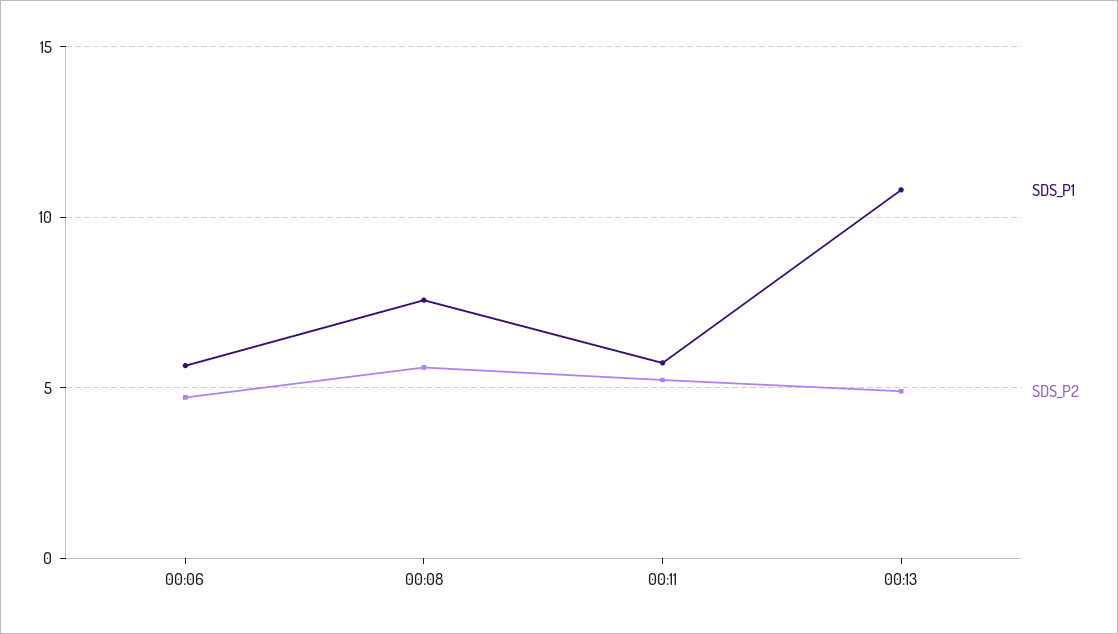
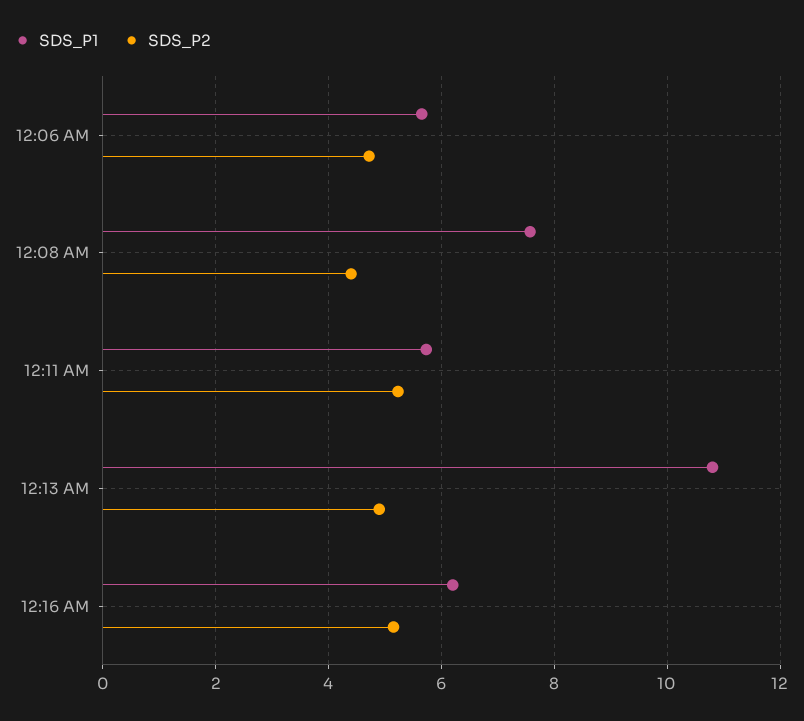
SDS_P2, 00:08: 5.5 -> 4.4
SDS_P1, 12:16 AM: none -> 6.2
SDS_P2, 12:16 AM: none -> 5.2

